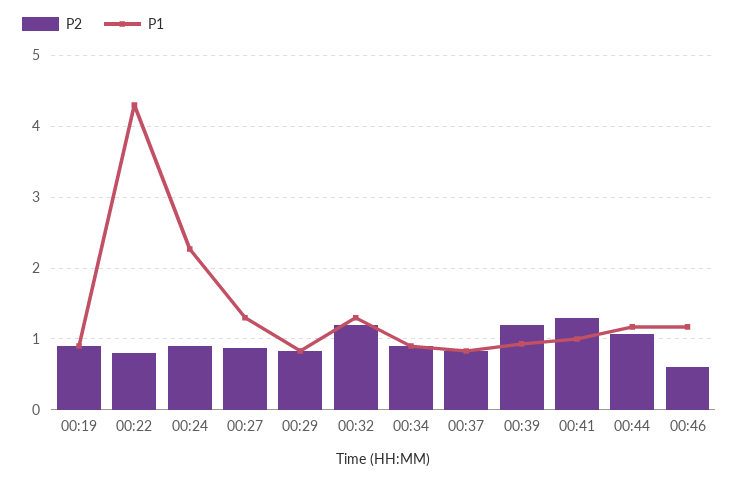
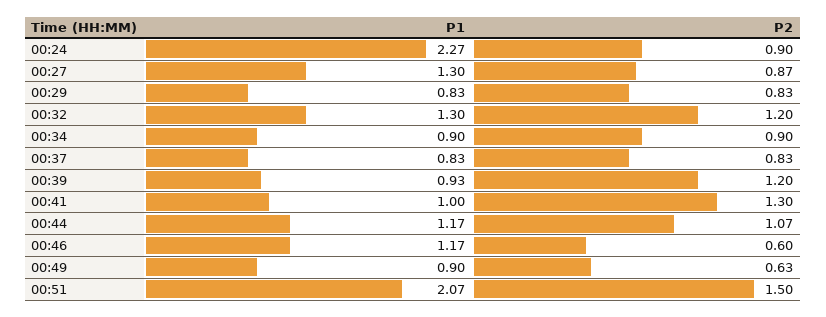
P2, 00:19: 0.9 -> none
P1, 00:19: 0.9 -> none
P2, 00:22: 0.8 -> none
P1, 00:22: 4.3 -> none
P1, 00:49: none -> 0.9
P2, 00:49: none -> 0.63
P1, 00:51: none -> 2.07
P2, 00:51: none -> 1.5

